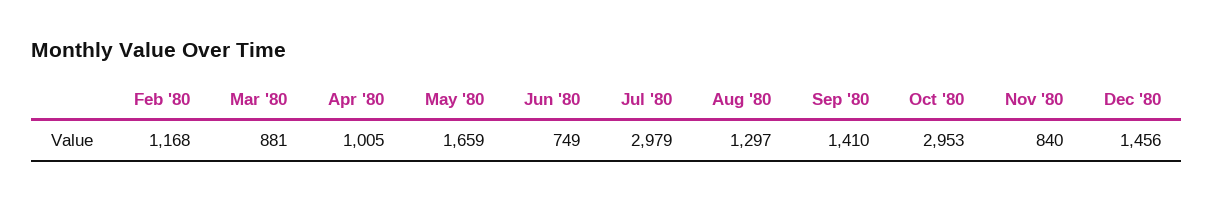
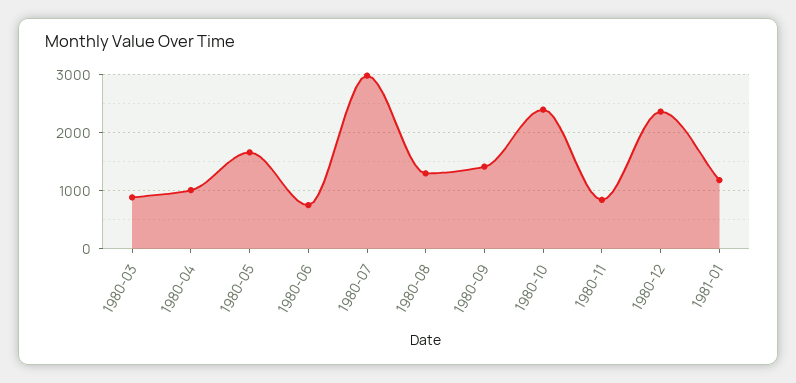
Feb '80: 1168 -> none
Oct '80: 2953 -> 2400
Dec '80: 1456 -> 2400
1981-01: none -> 1200

